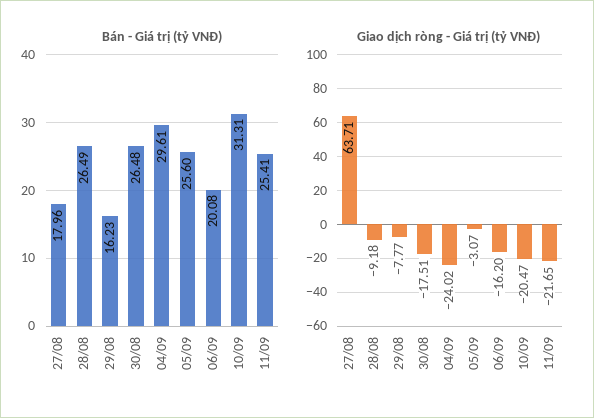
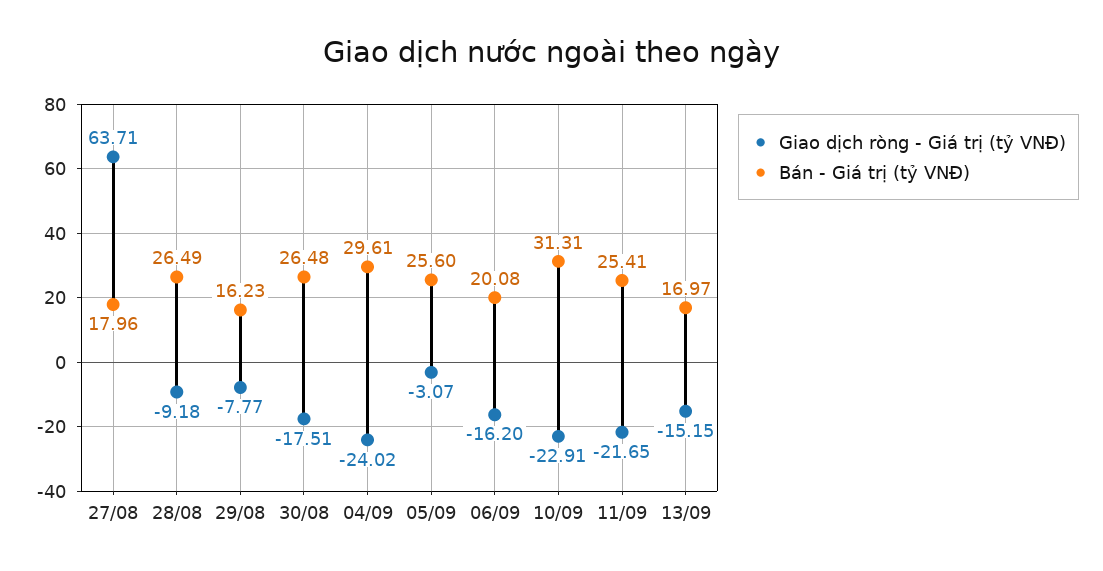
Giao dịch ròng - Giá trị (tỷ VNĐ), 10/09: -20.47 -> -22.91
Giao dịch ròng - Giá trị (tỷ VNĐ), 13/09: none -> -15.15
Bán - Giá trị (tỷ VNĐ), 13/09: none -> 16.97

